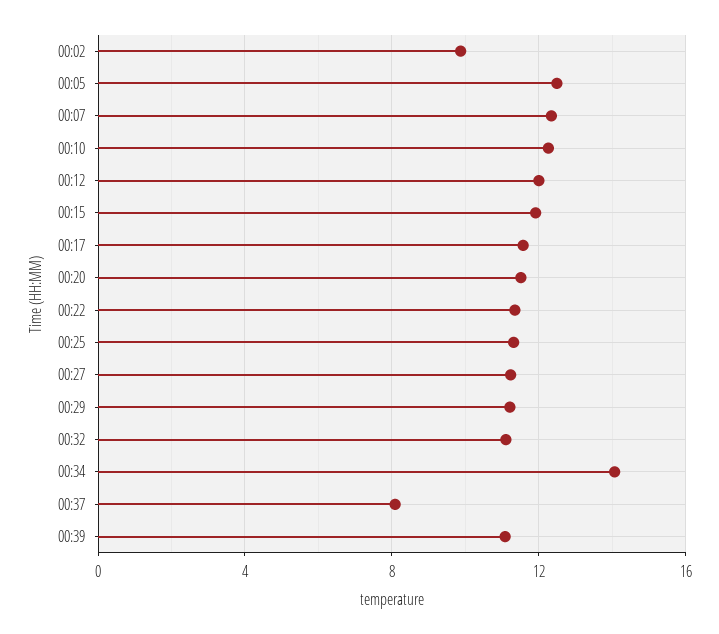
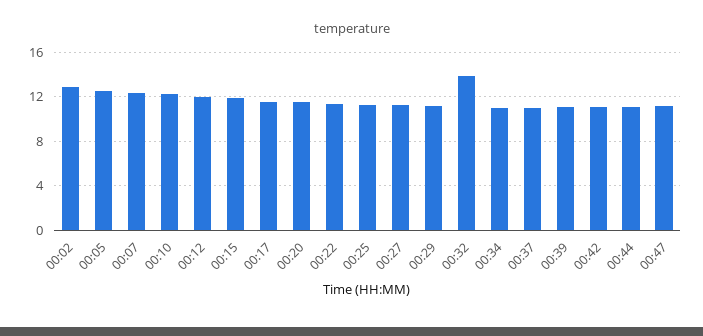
00:02: 10 -> 13
00:32: 11 -> 14
00:34: 14 -> 11
00:37: 8 -> 11
00:42: none -> 11
00:44: none -> 11
00:47: none -> 11

